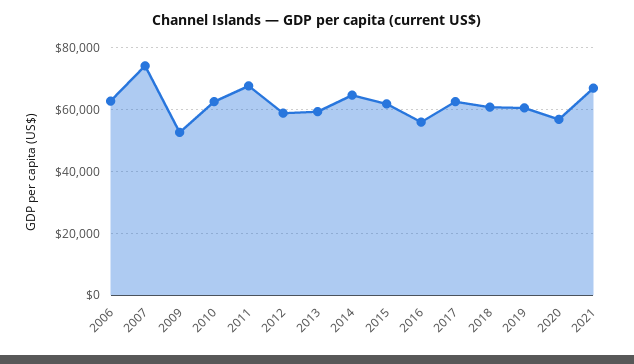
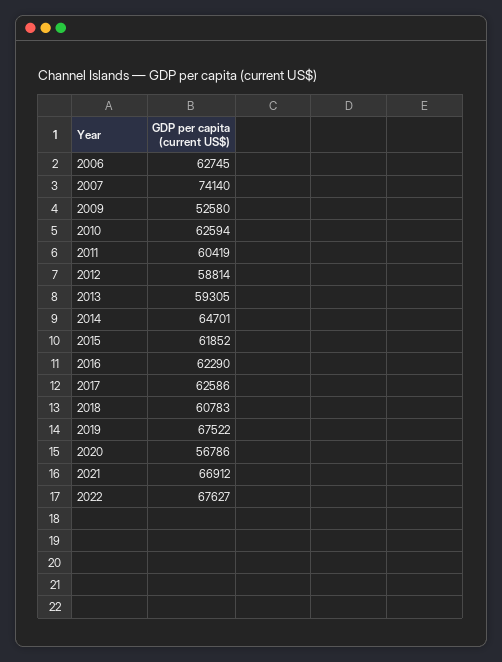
2011: 68000 -> 60419
2016: 56000 -> 62290
2019: 60000 -> 67522
2022: none -> 67627

